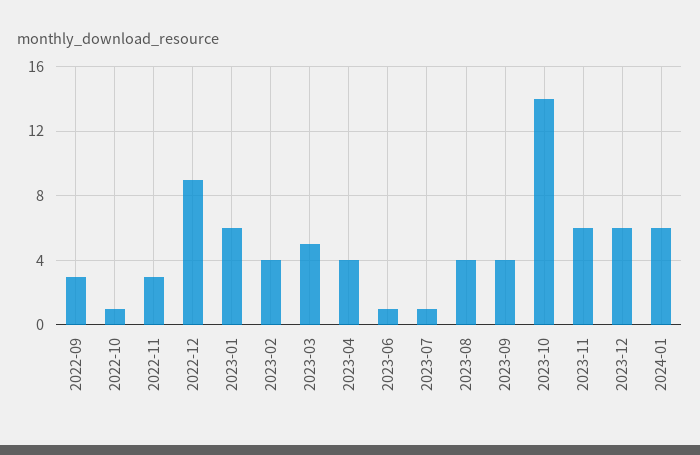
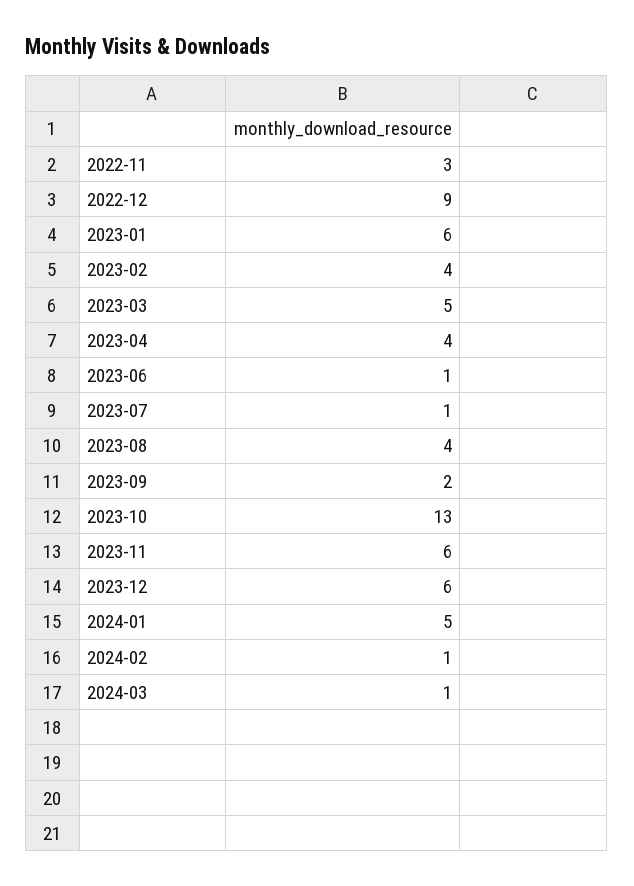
2022-09: 3 -> none
2022-10: 1 -> none
2023-09: 4 -> 2
2023-10: 14 -> 13
2024-01: 6 -> 5
2024-02: none -> 1
2024-03: none -> 1

